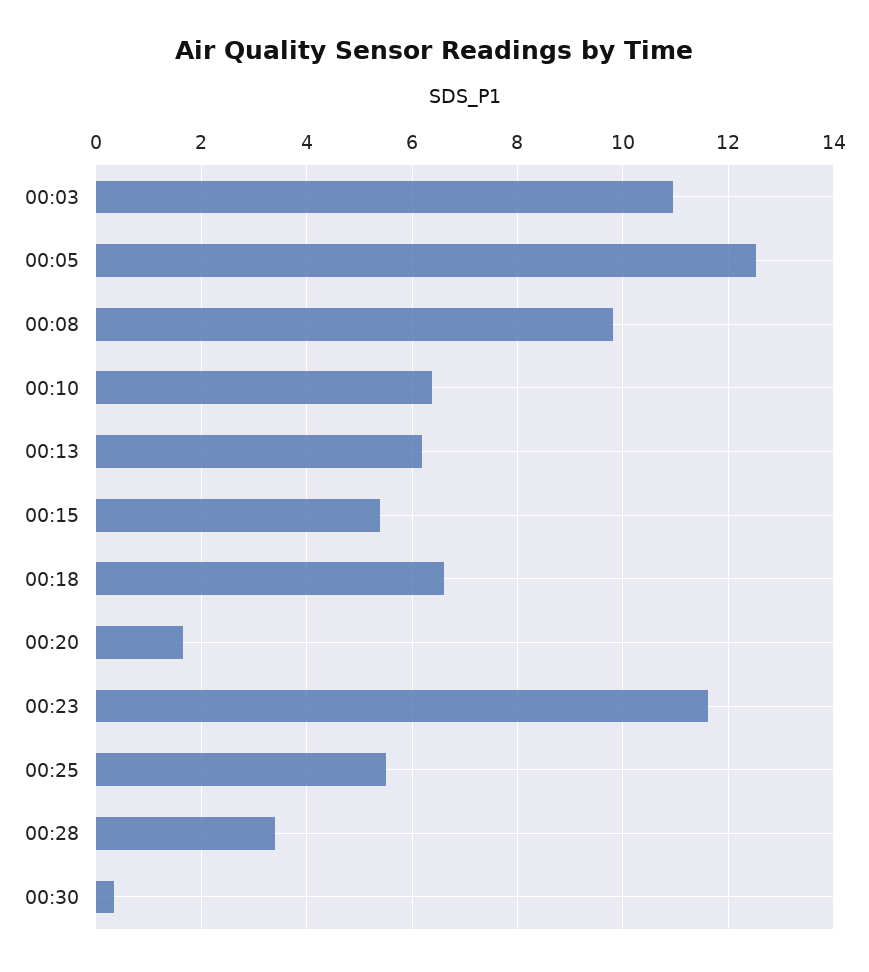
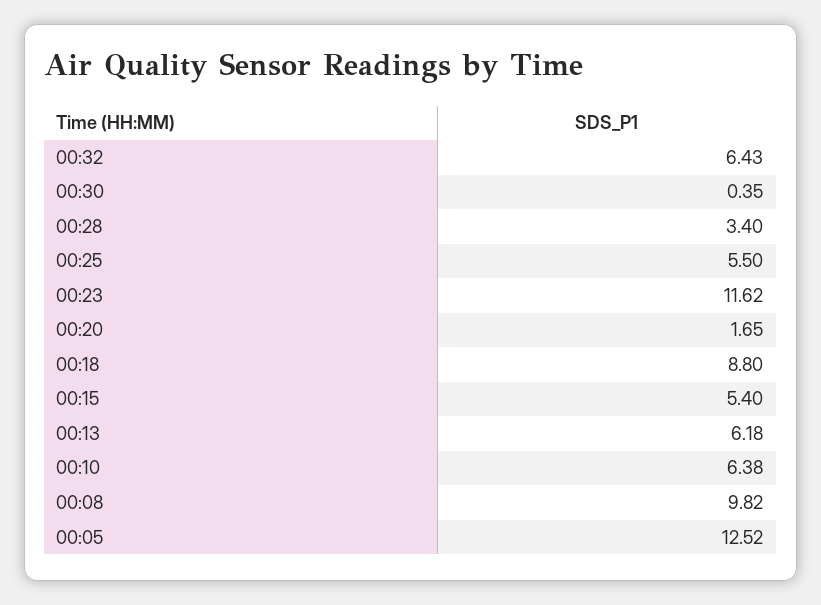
00:03: 11 -> none
00:18: 6.6 -> 8.8
00:32: none -> 6.43

